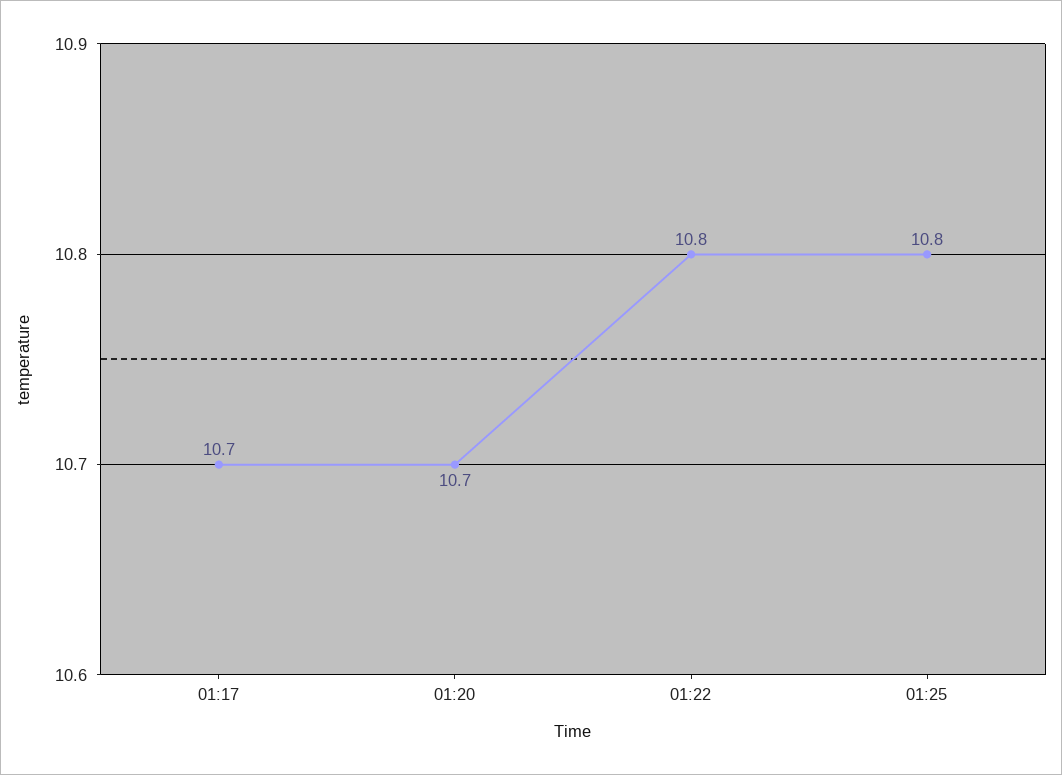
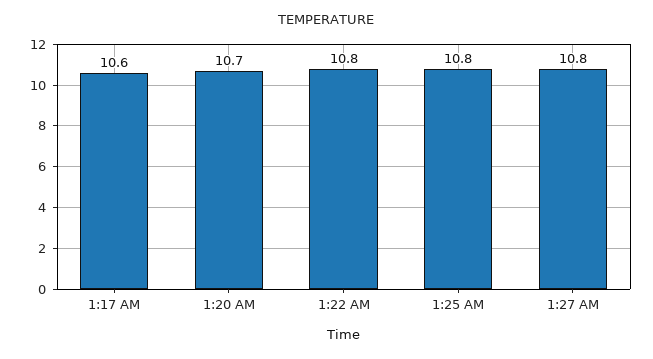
01:17: 10.7 -> 10.6
1:27 AM: none -> 10.8

